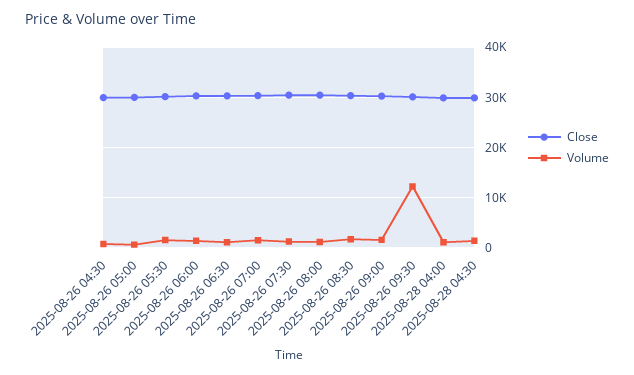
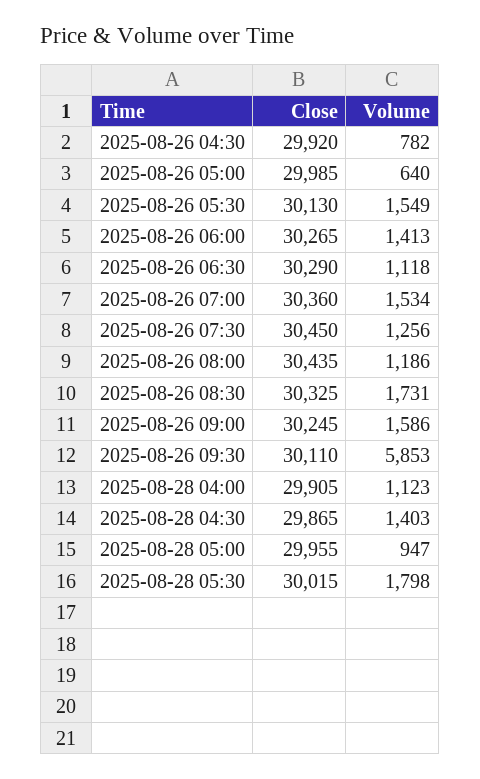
Volume, 2025-08-26 09:30: 12000 -> 5853
Close, 2025-08-28 05:00: none -> 29955
Volume, 2025-08-28 05:00: none -> 947
Close, 2025-08-28 05:30: none -> 30015
Volume, 2025-08-28 05:30: none -> 1798

